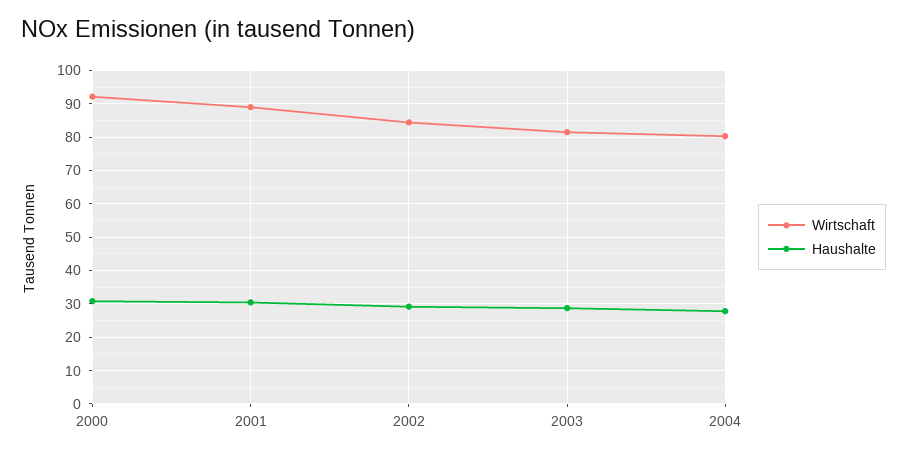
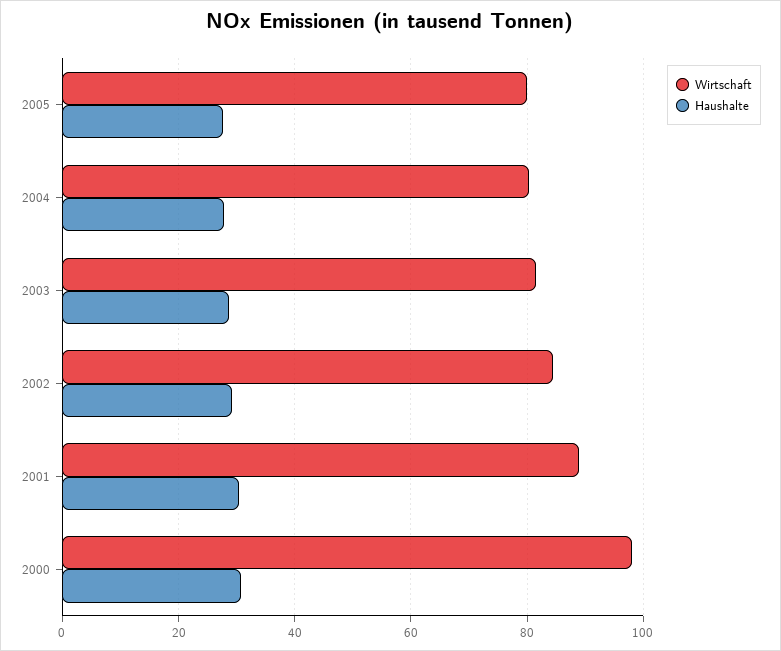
Wirtschaft, 2000: 92 -> 98
Wirtschaft, 2005: none -> 80
Haushalte, 2005: none -> 28

